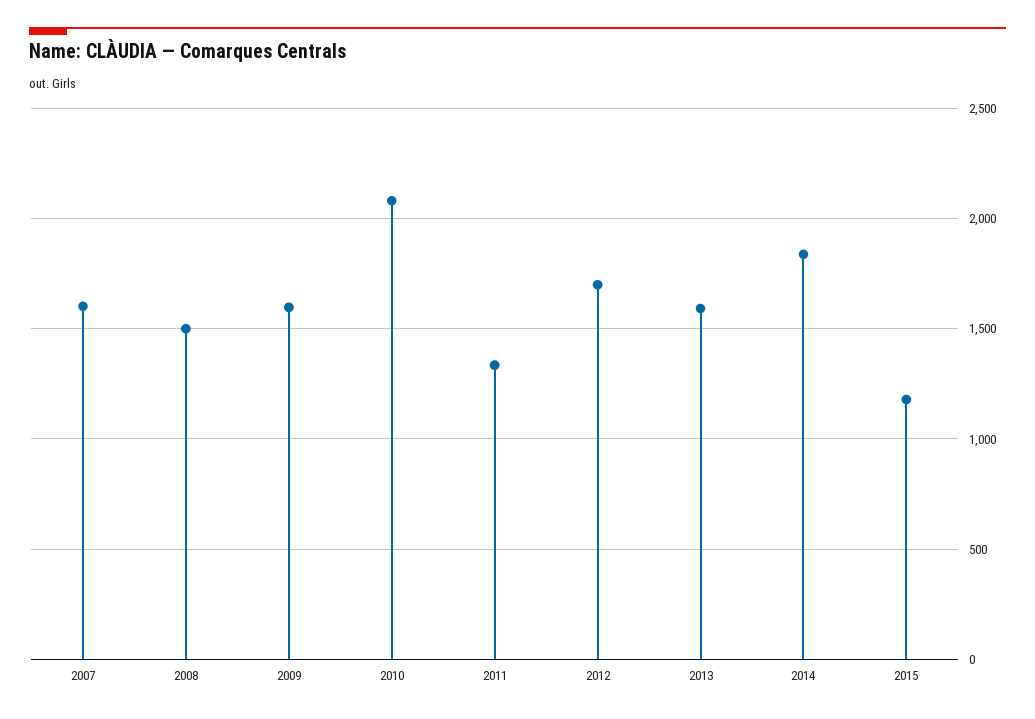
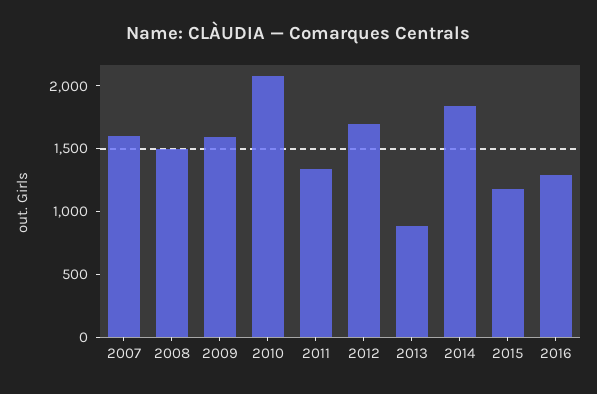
2013: 1600 -> 900
2016: none -> 1300

